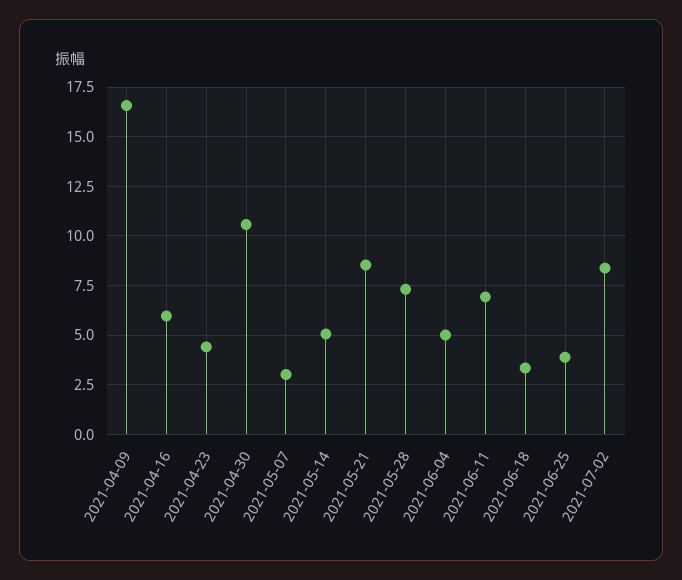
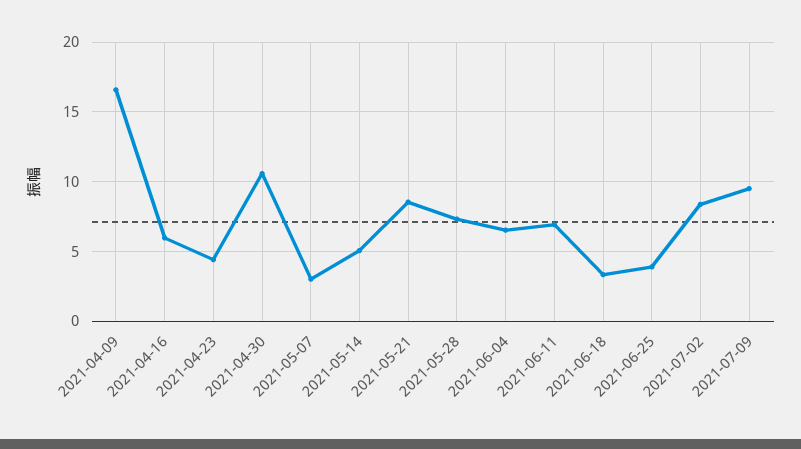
2021-06-04: 5 -> 6.5
2021-07-09: none -> 9.5

